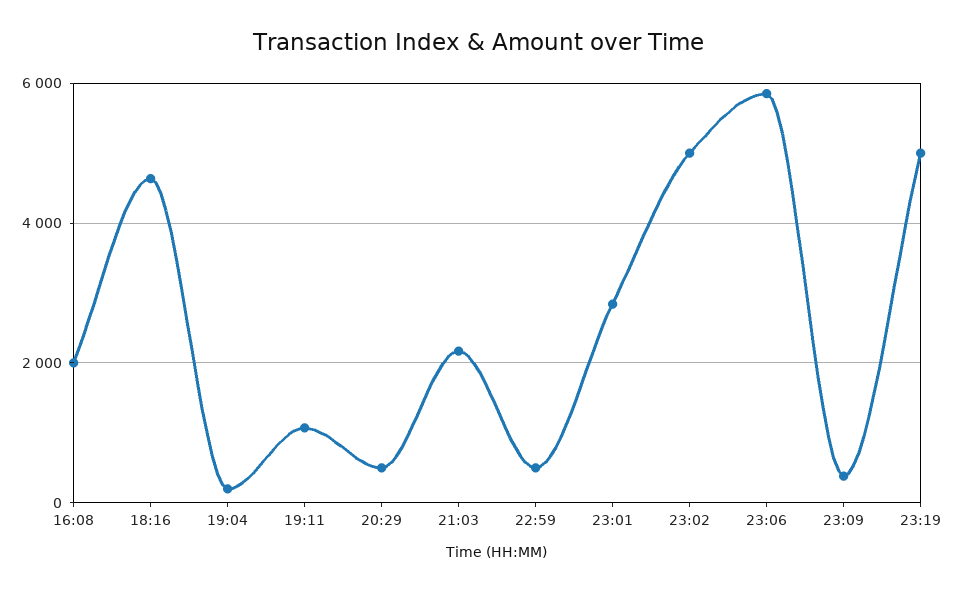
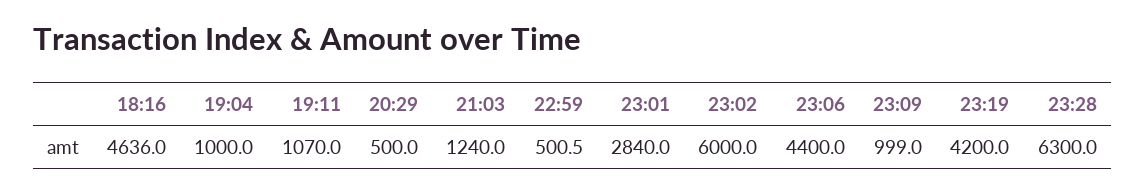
16:08: 2000 -> none
19:04: 200 -> 1000
21:03: 2200 -> 1240
23:02: 5000 -> 6000
23:06: 5800 -> 4400
23:09: 400 -> 999
23:19: 5000 -> 4200
23:28: none -> 6300

